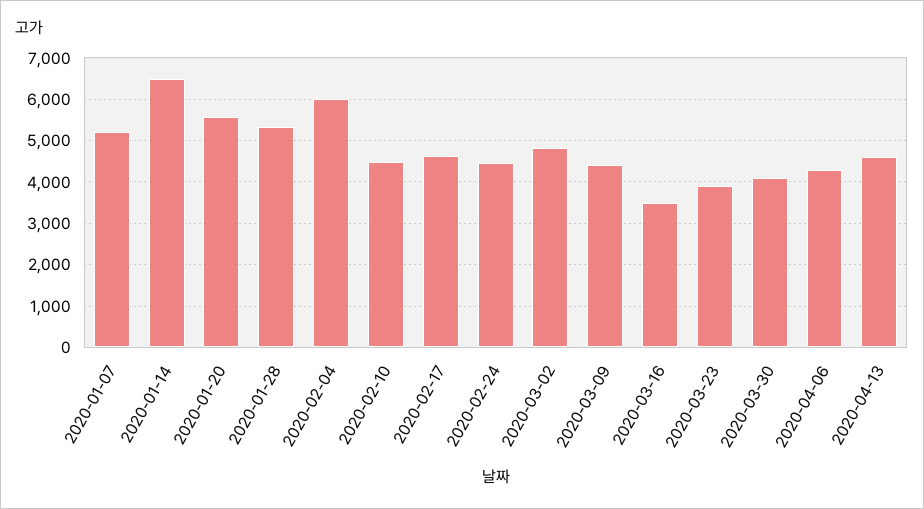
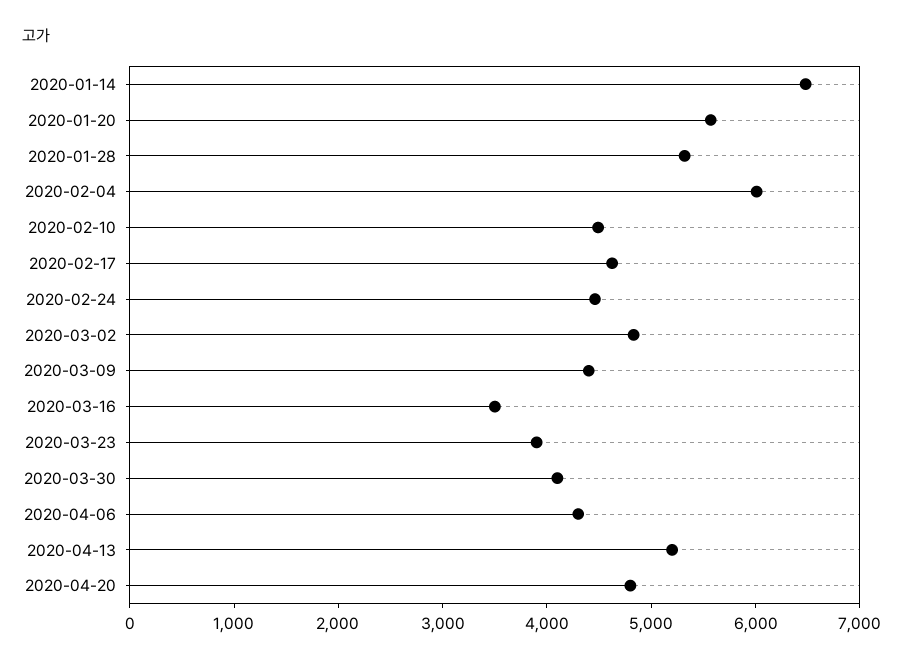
2020-01-07: 5200 -> none
2020-04-13: 4600 -> 5200
2020-04-20: none -> 4800

